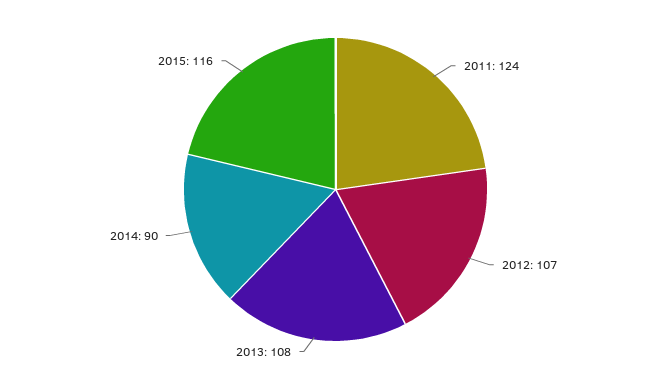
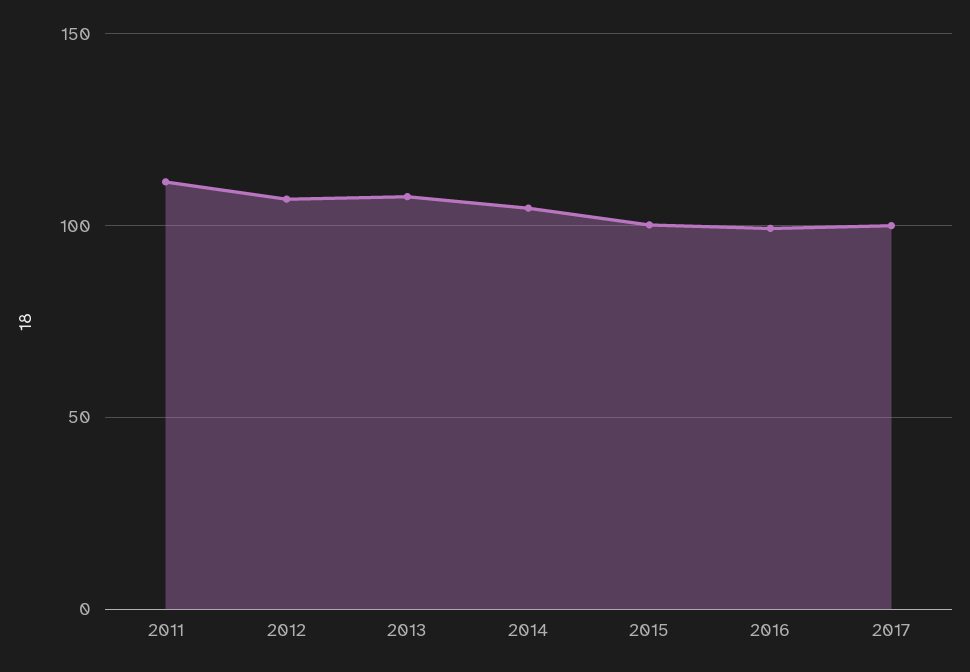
2011: 124 -> 110
2014: 90 -> 105
2015: 116 -> 100
2016: none -> 100
2017: none -> 100

